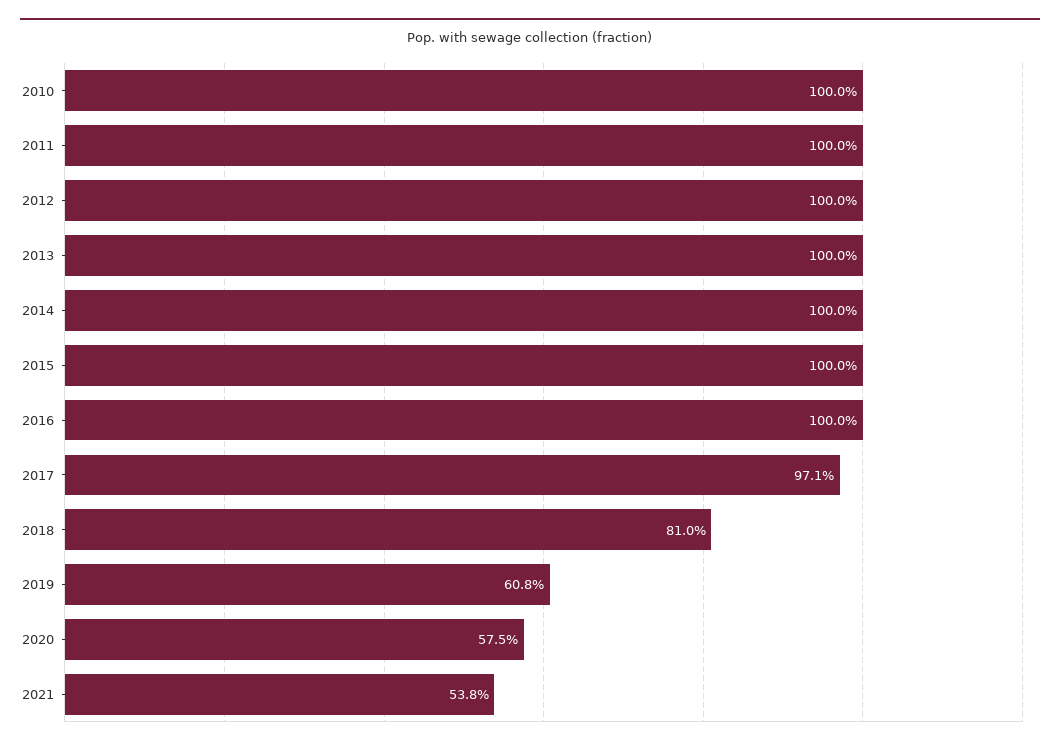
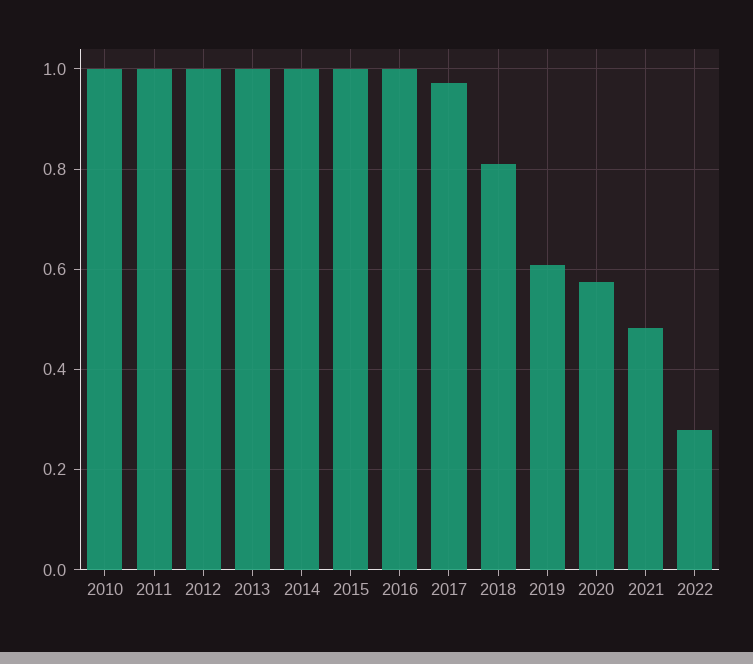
2021: 0.538 -> 0.48
2022: none -> 0.28

